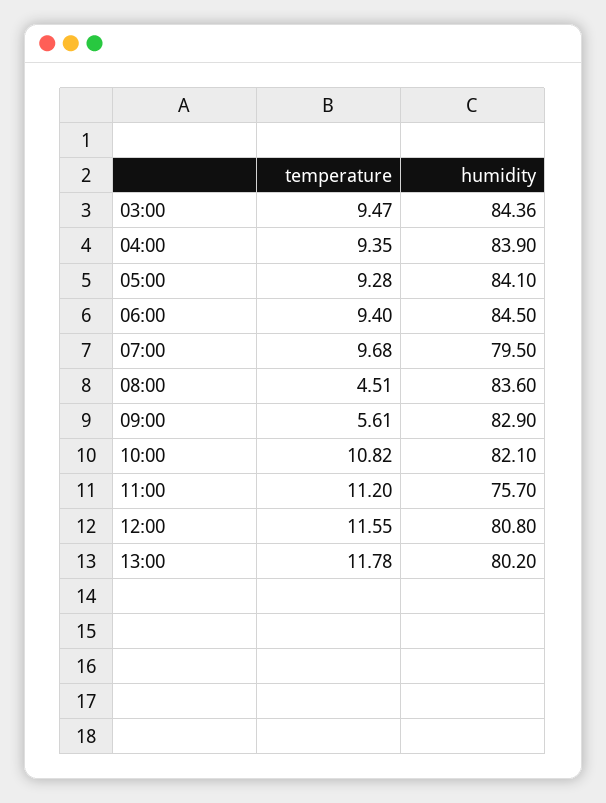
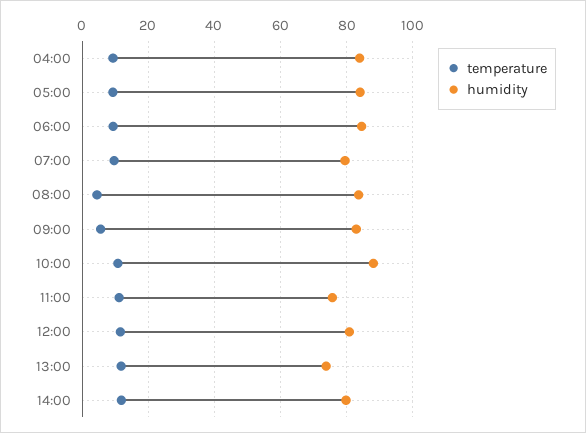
temperature, 03:00: 9.47 -> none
humidity, 03:00: 84.36 -> none
humidity, 10:00: 82.1 -> 88
humidity, 13:00: 80.2 -> 74
temperature, 14:00: none -> 12
humidity, 14:00: none -> 80

